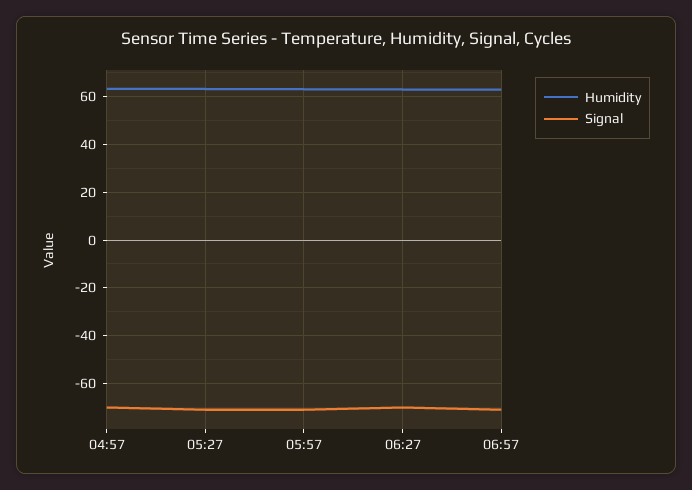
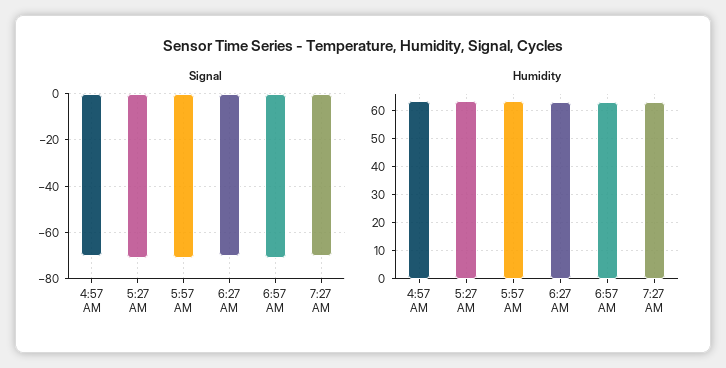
Signal, 7:27 AM: none -> -70
Humidity, 7:27 AM: none -> 62.5

